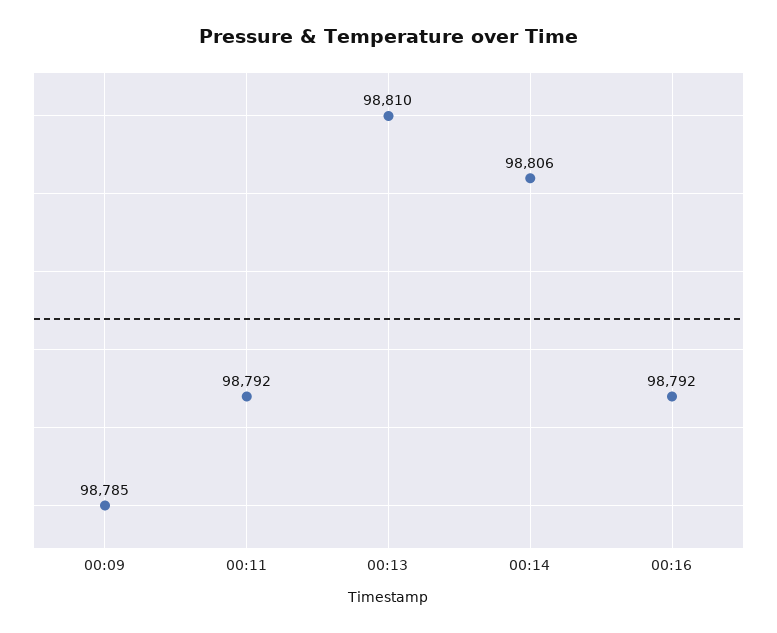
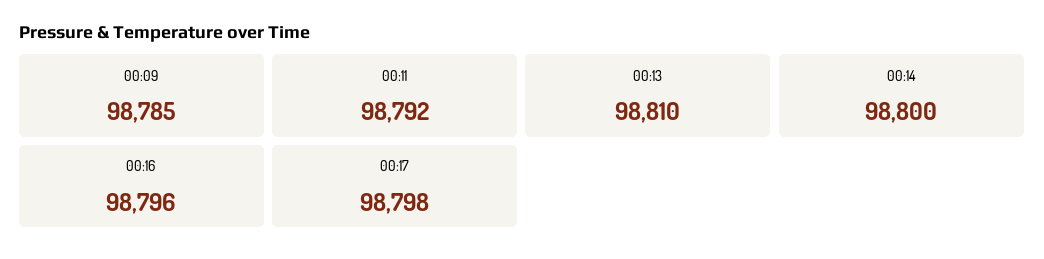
00:14: 98806 -> 98800
00:16: 98792 -> 98796
00:17: none -> 98798

